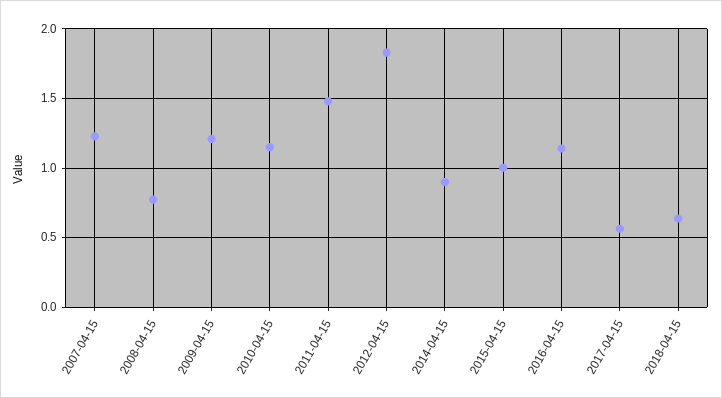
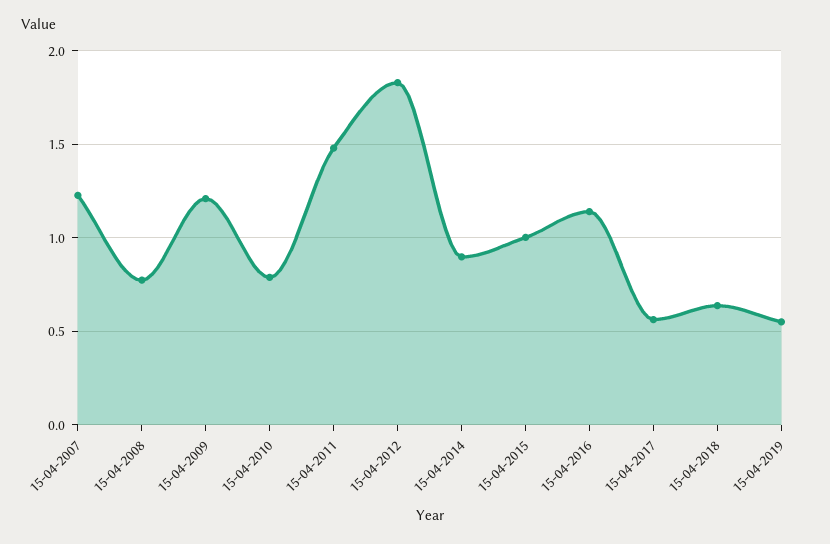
2010-04-15: 1.15 -> 0.8
15-04-2019: none -> 0.55

